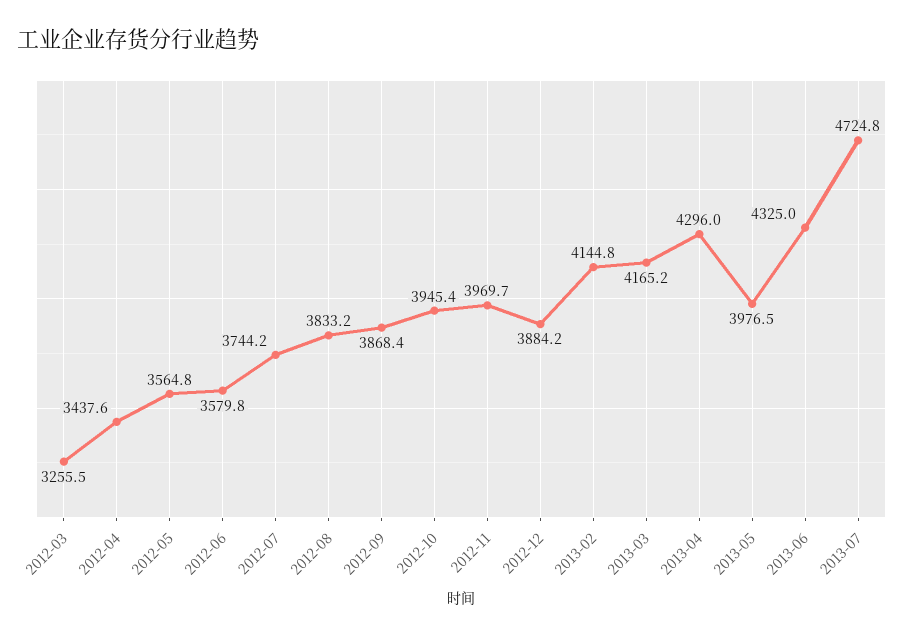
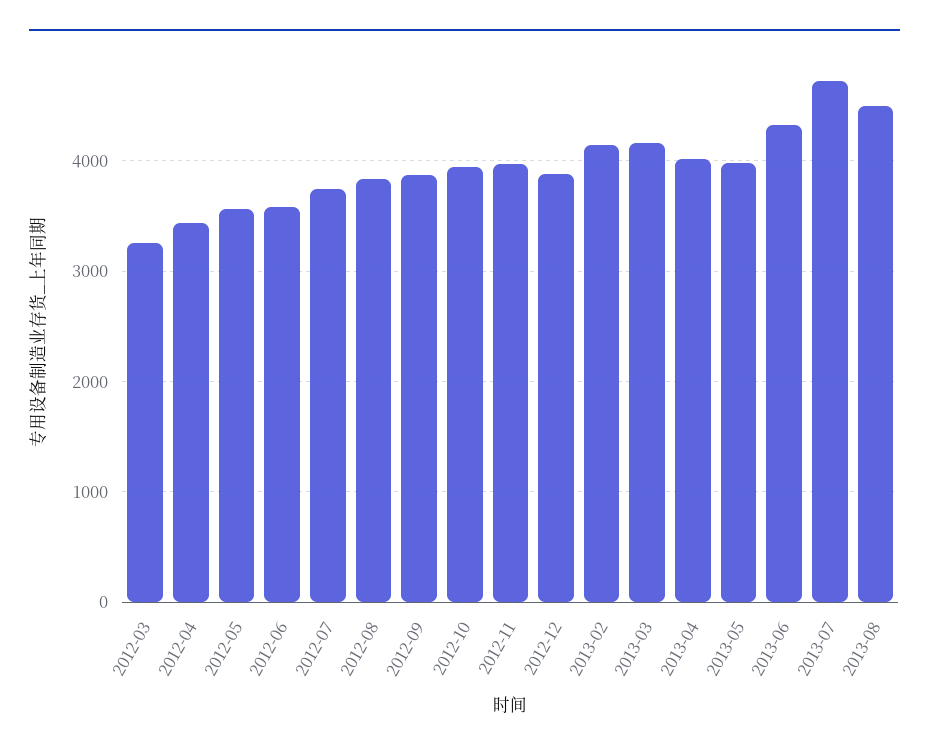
2013-04: 4296 -> 4000
2013-08: none -> 4500

